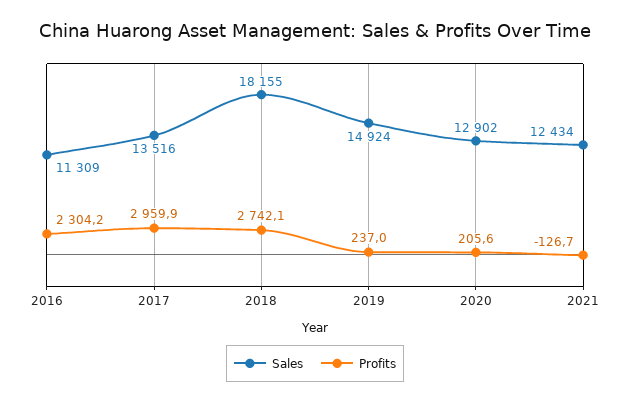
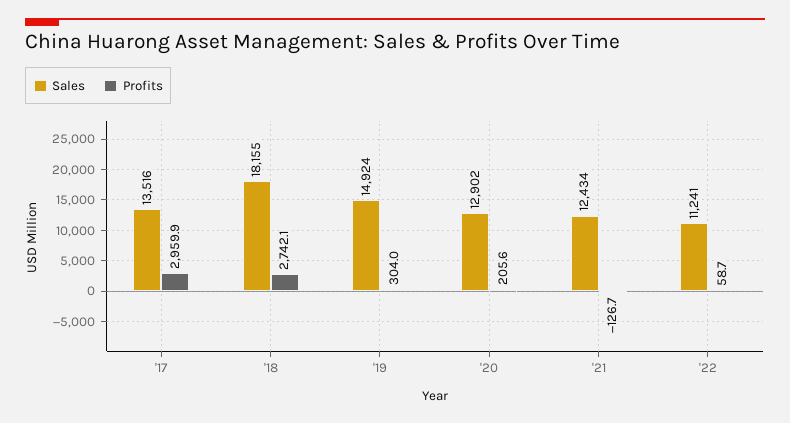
Sales, 2016: 11309 -> none
Profits, 2016: 2304.2 -> none
Profits, 2019: 237 -> 304
Sales, '22: none -> 11241
Profits, '22: none -> 58.7

